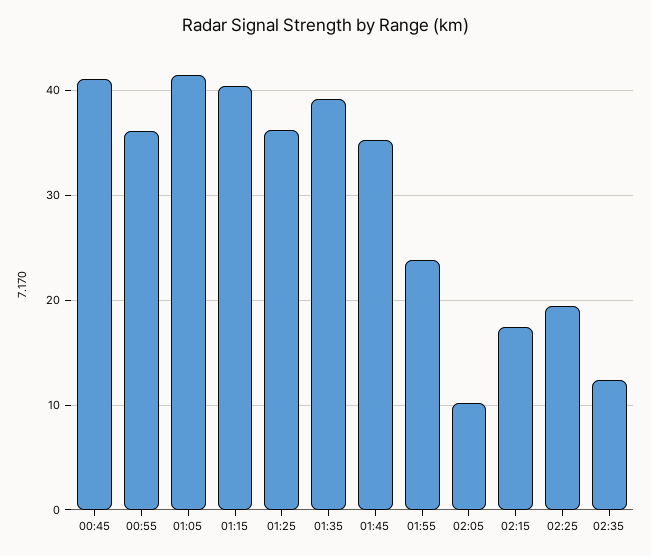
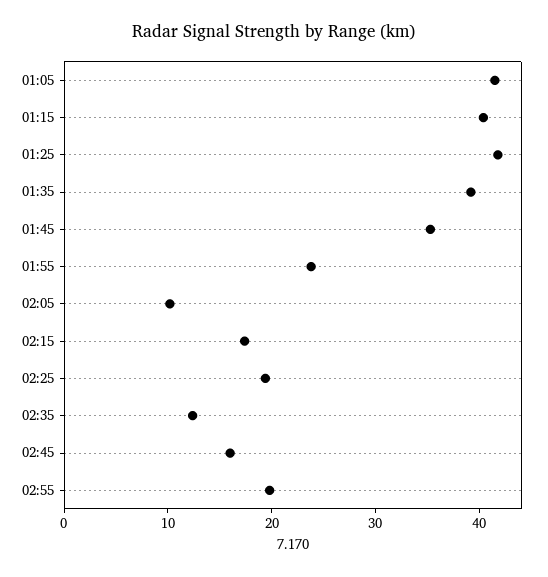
00:45: 41 -> none
00:55: 36 -> none
01:25: 36 -> 42
02:45: none -> 16
02:55: none -> 20

